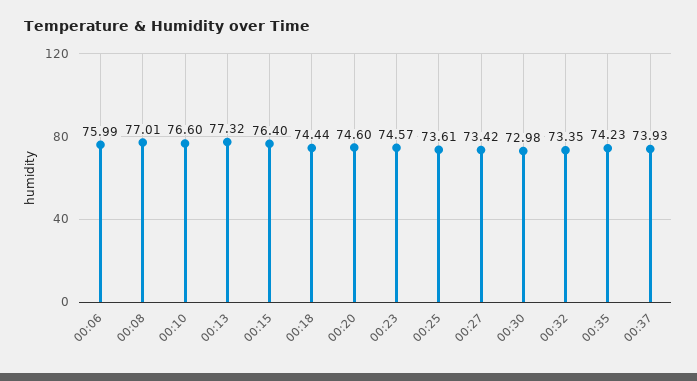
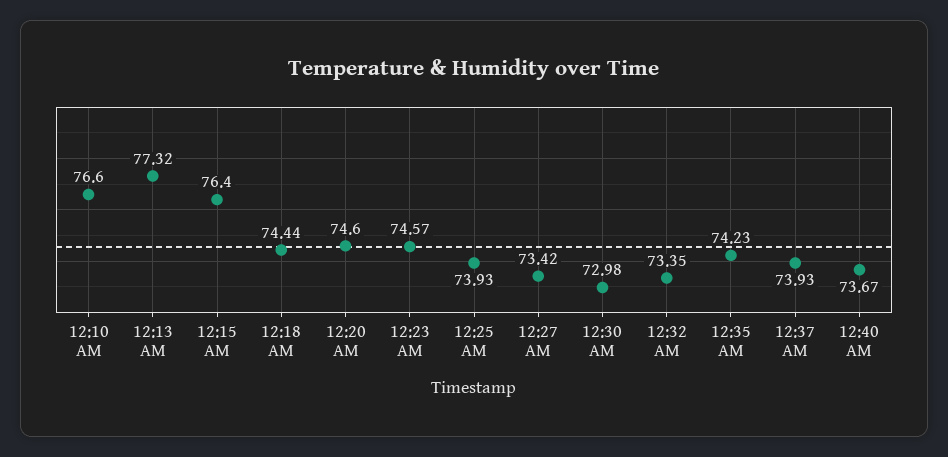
00:06: 75.99 -> none
00:08: 77.01 -> none
00:25: 73.61 -> 73.93
12:40 AM: none -> 73.67

